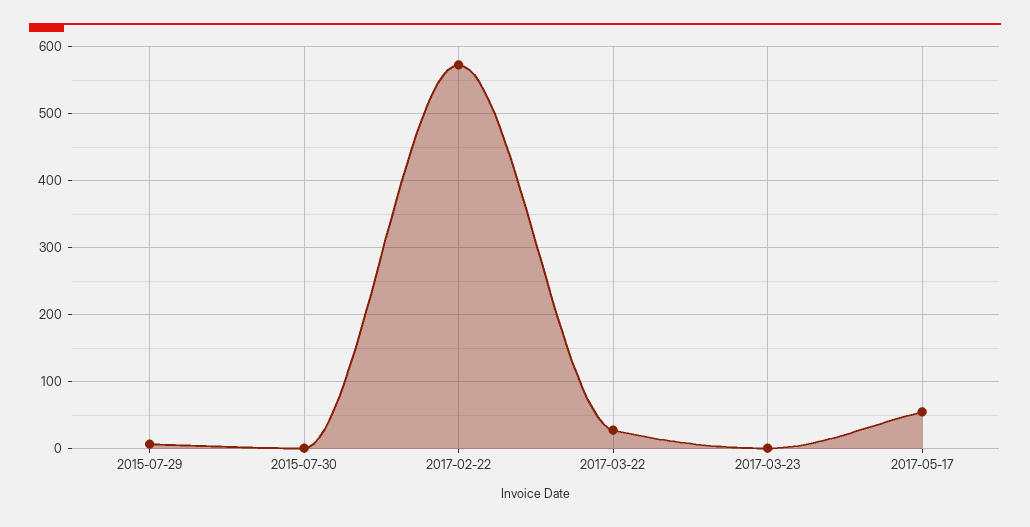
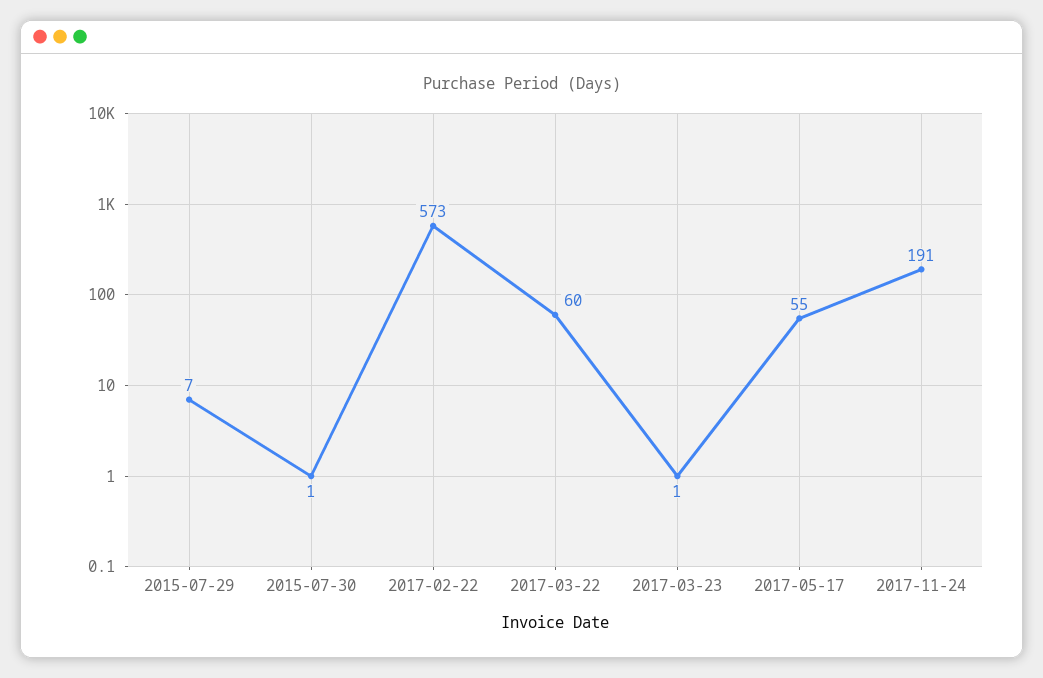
2017-03-22: 30 -> 60
2017-11-24: none -> 191

